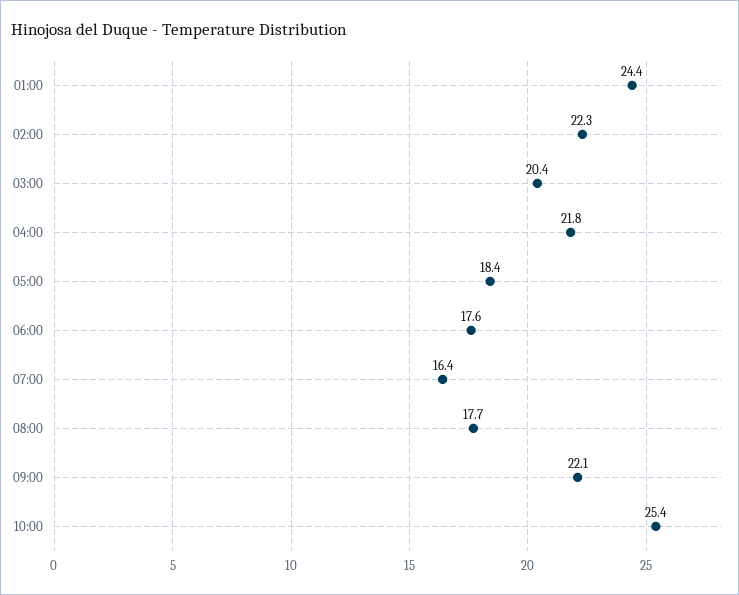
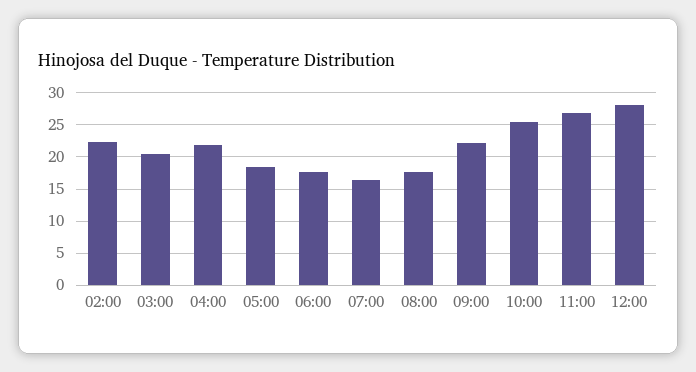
01:00: 24.4 -> none
11:00: none -> 27
12:00: none -> 28

